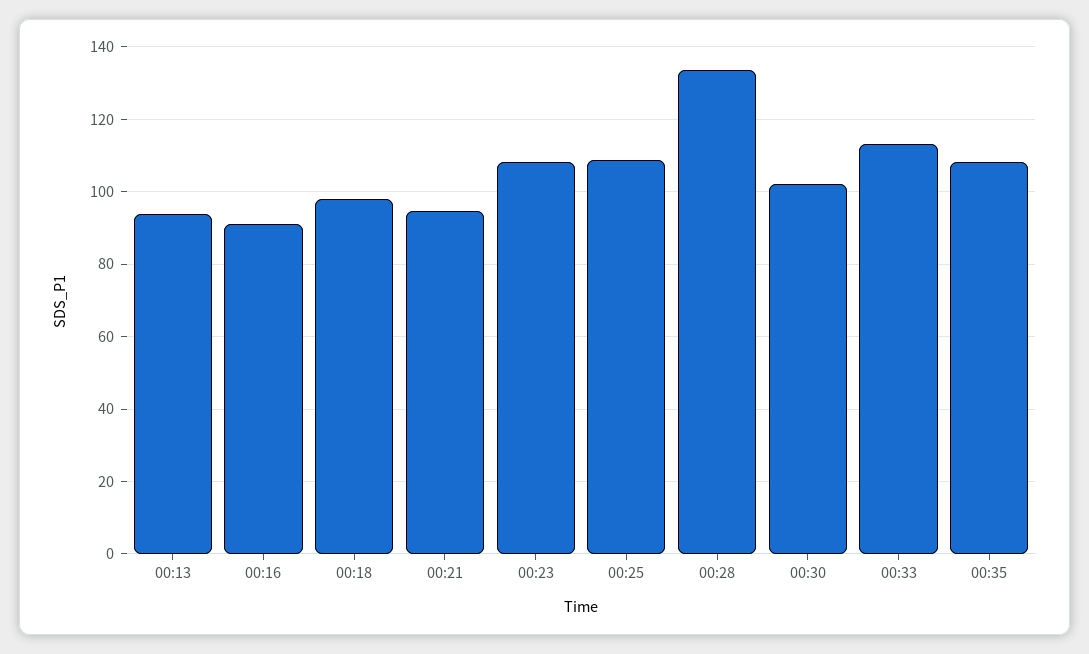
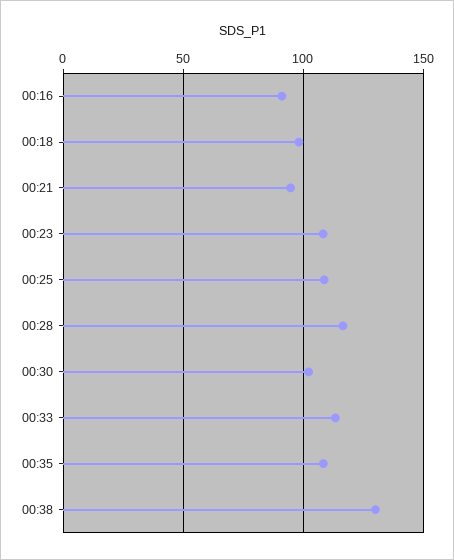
00:13: 94 -> none
00:28: 134 -> 115
00:38: none -> 130

